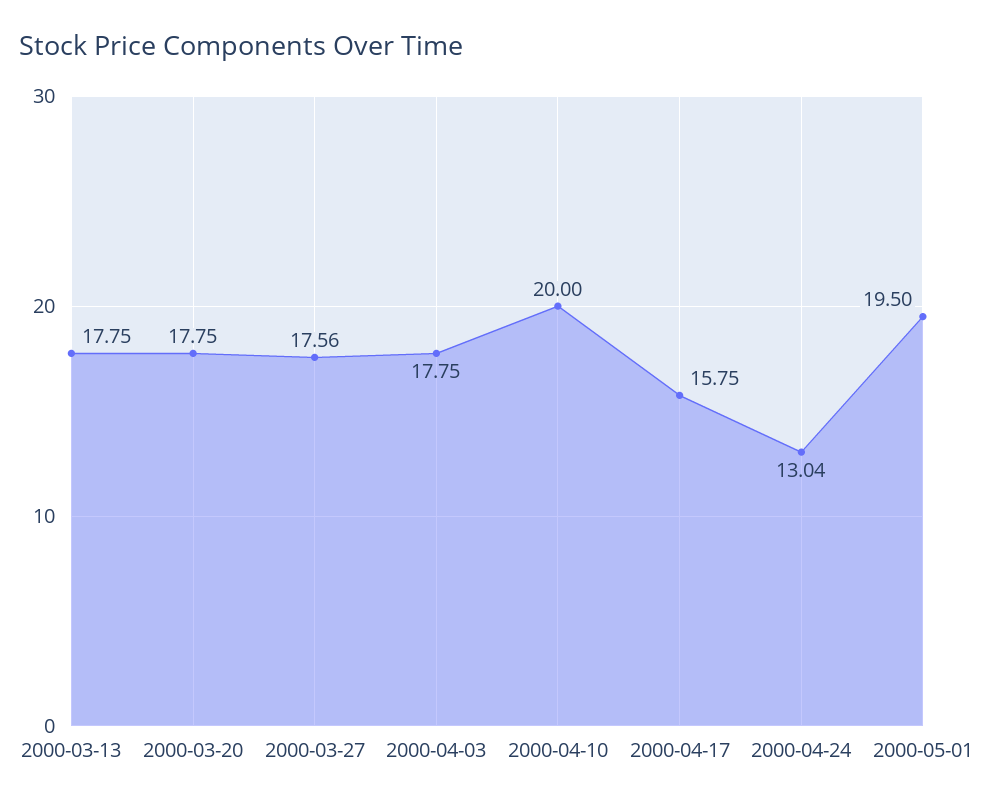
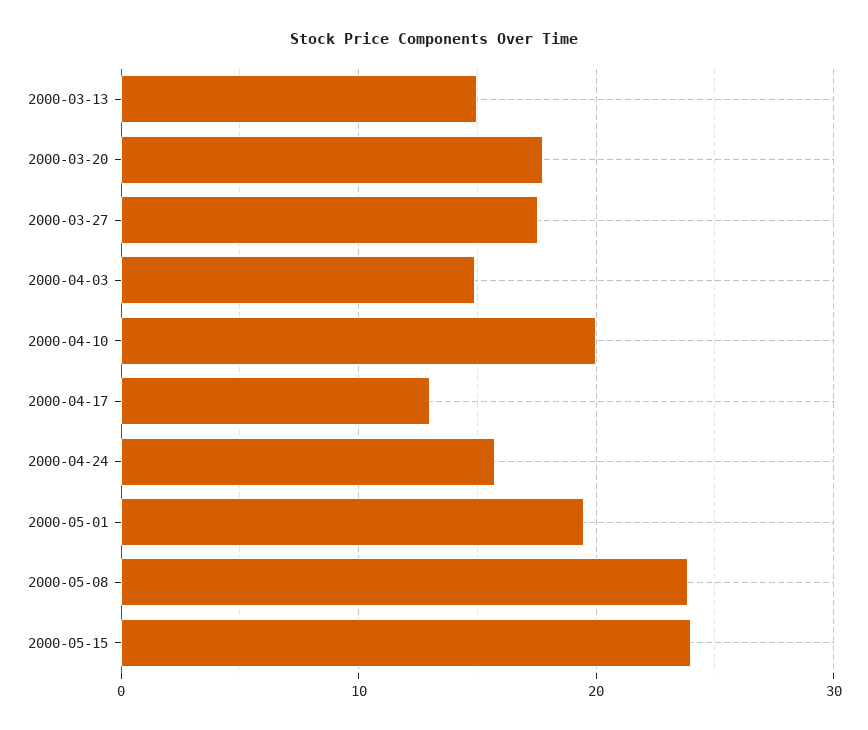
2000-03-13: 17.75 -> 15
2000-04-03: 17.75 -> 15
2000-04-17: 15.75 -> 13
2000-04-24: 13.04 -> 16
2000-05-08: none -> 24
2000-05-15: none -> 24

